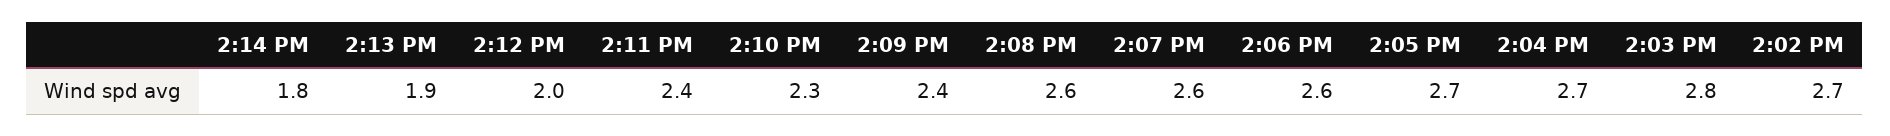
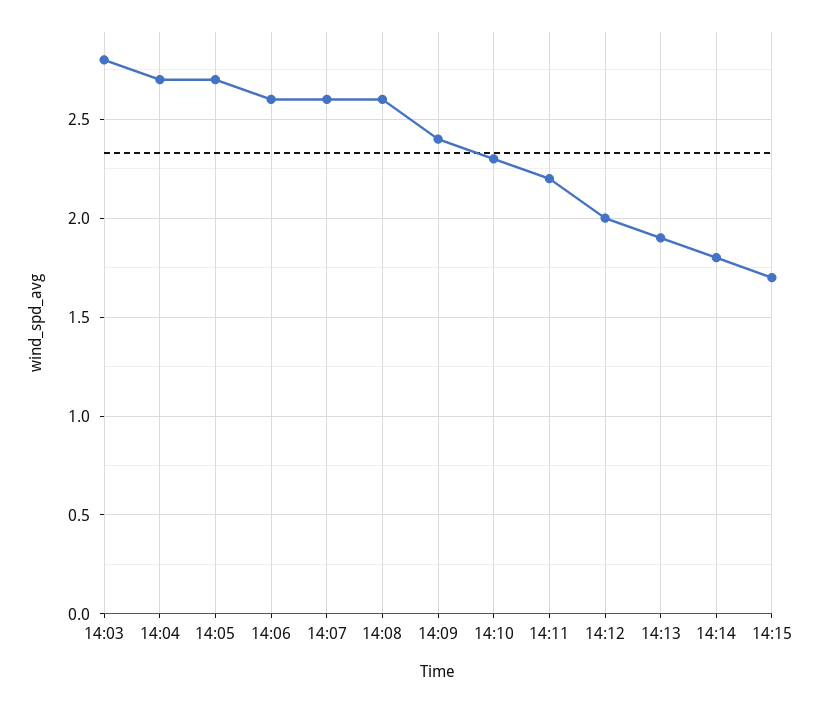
2:11 PM: 2.4 -> 2.2
2:02 PM: 2.7 -> none
14:15: none -> 1.7

